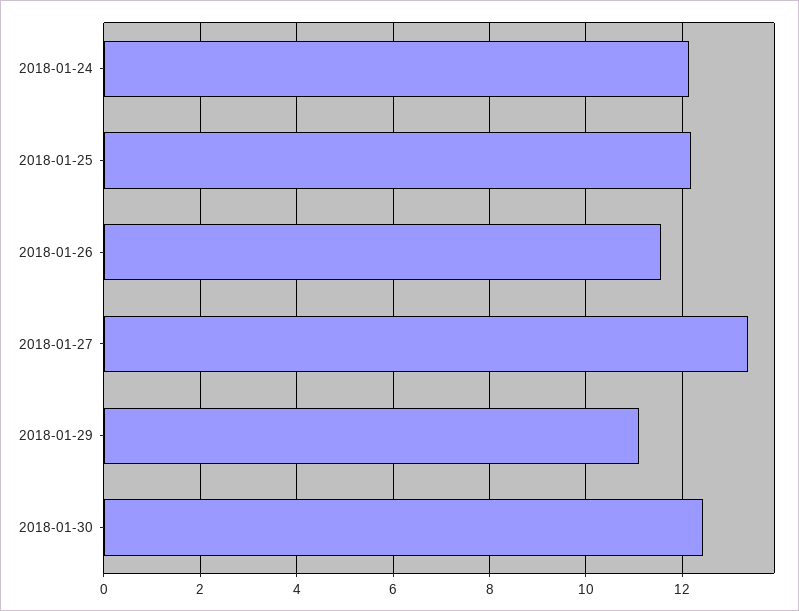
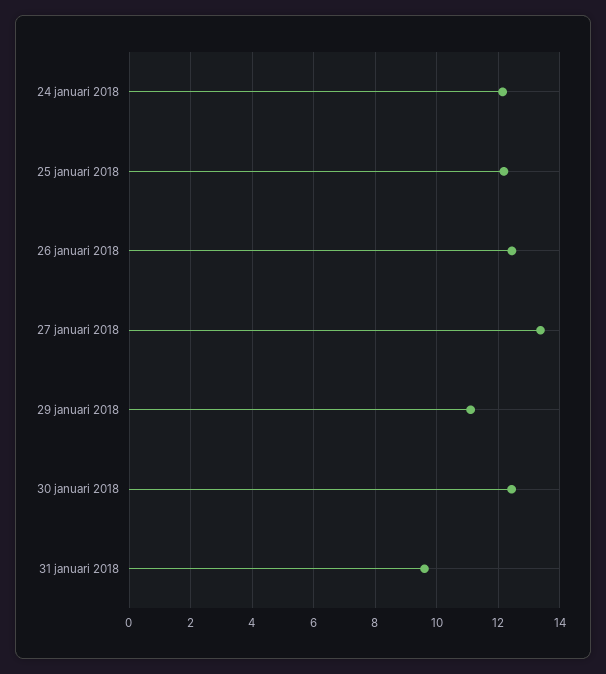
2018-01-26: 11.6 -> 12.4
31 januari 2018: none -> 9.6

